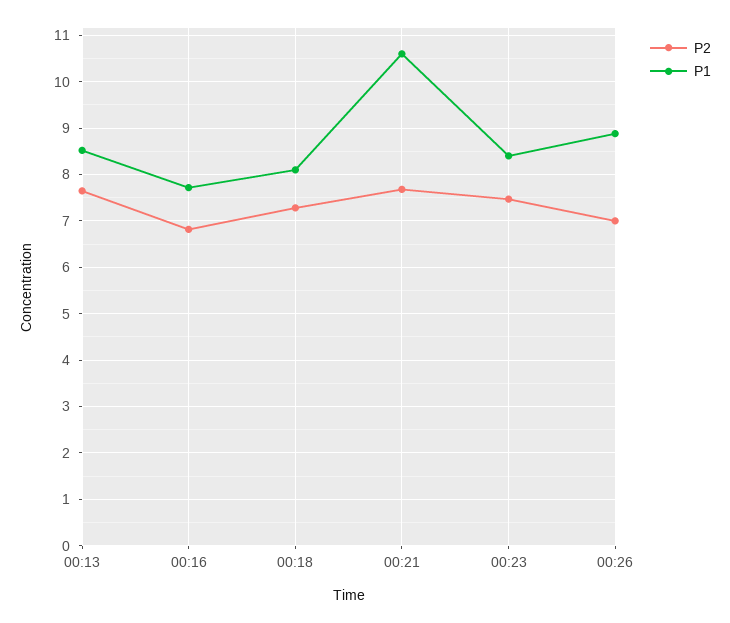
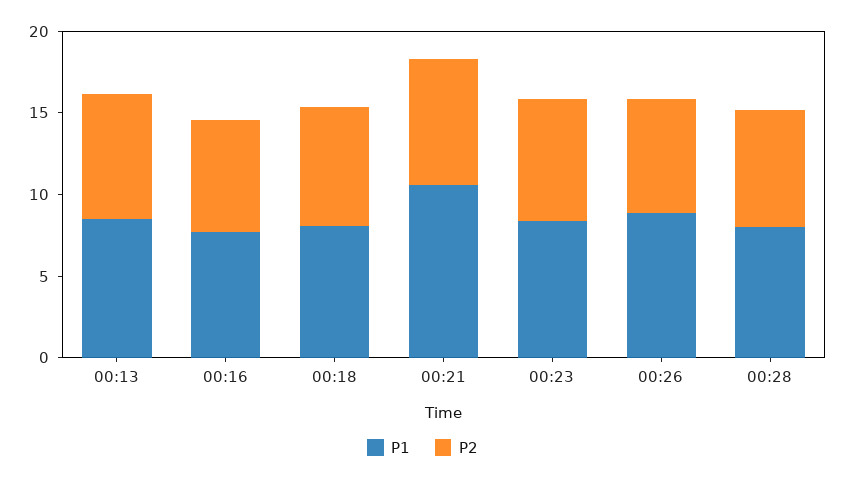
P1, 00:28: none -> 8
P2, 00:28: none -> 7

